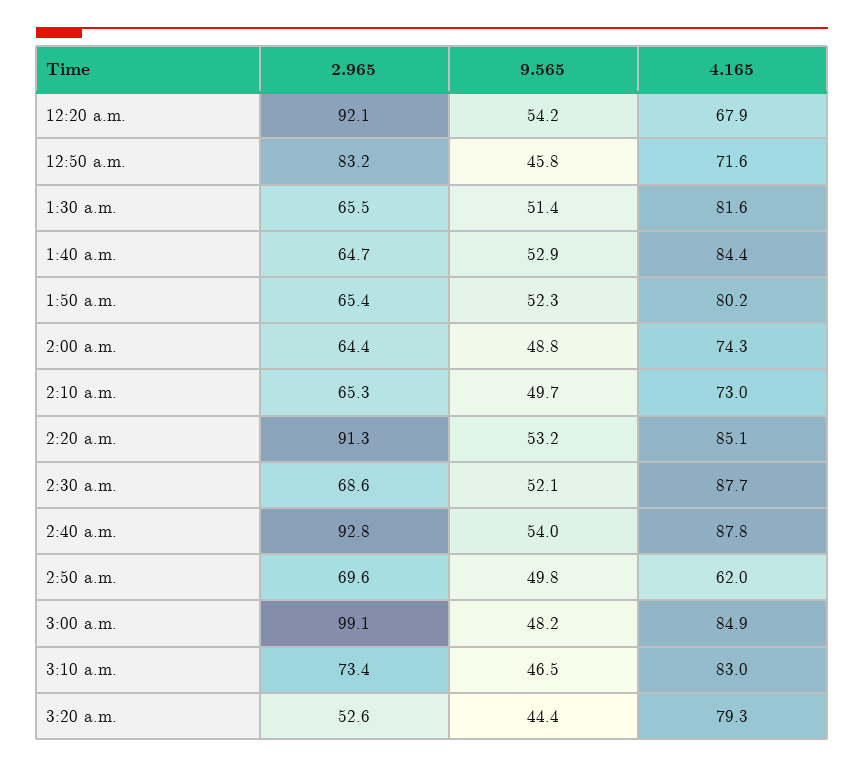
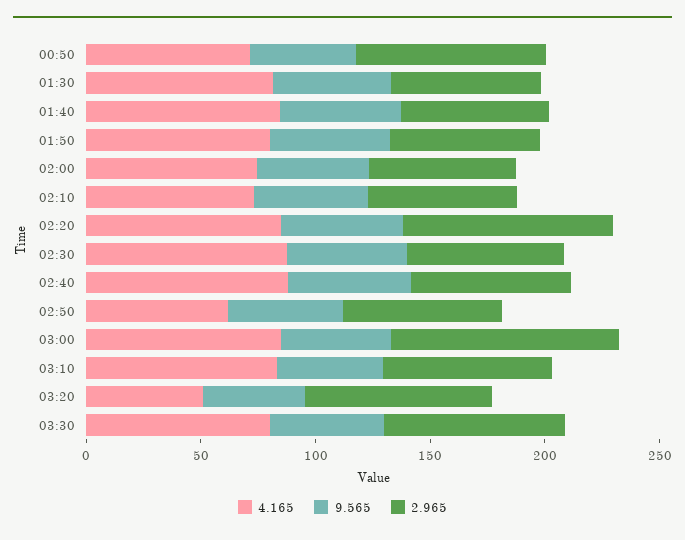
2.965, 12:20 a.m.: 92.1 -> none
9.565, 12:20 a.m.: 54.2 -> none
4.165, 12:20 a.m.: 67.9 -> none
2.965, 2:40 a.m.: 92.8 -> 70
2.965, 3:20 a.m.: 52.6 -> 80
4.165, 3:20 a.m.: 79.3 -> 50
4.165, 03:30: none -> 80
9.565, 03:30: none -> 50
2.965, 03:30: none -> 80

